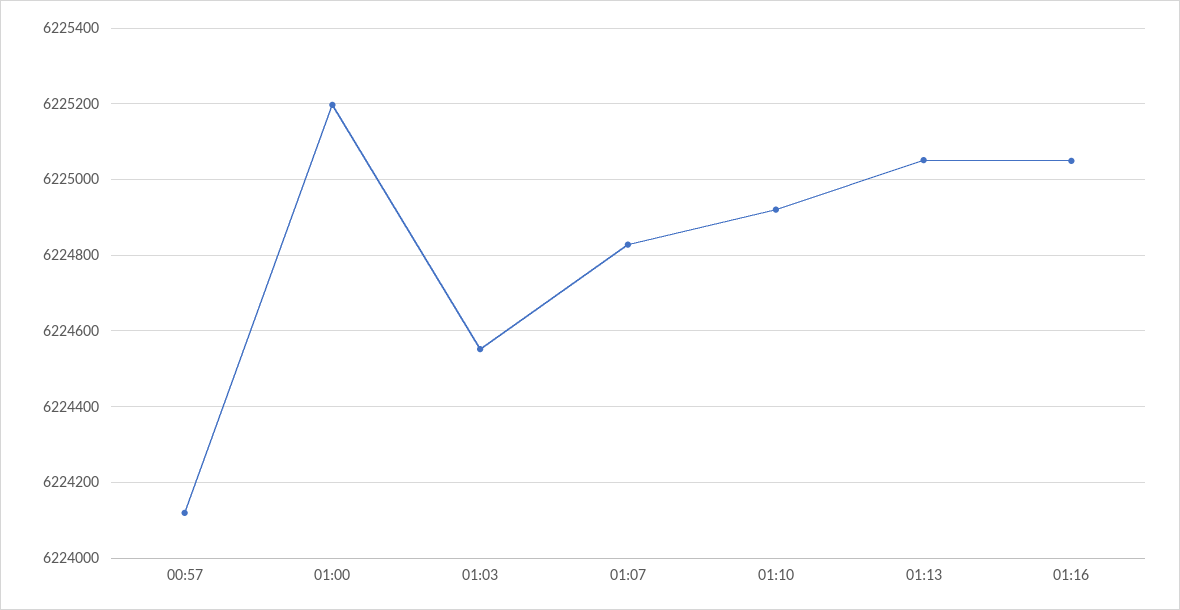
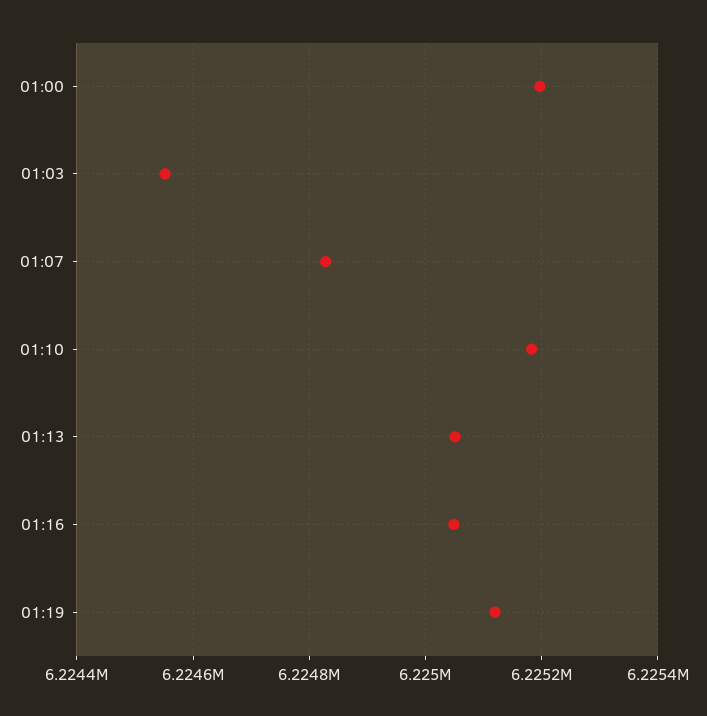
00:57: 6224120 -> none
01:10: 6224920 -> 6225180
01:19: none -> 6225120

